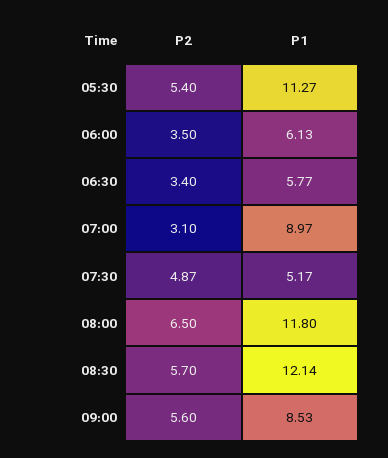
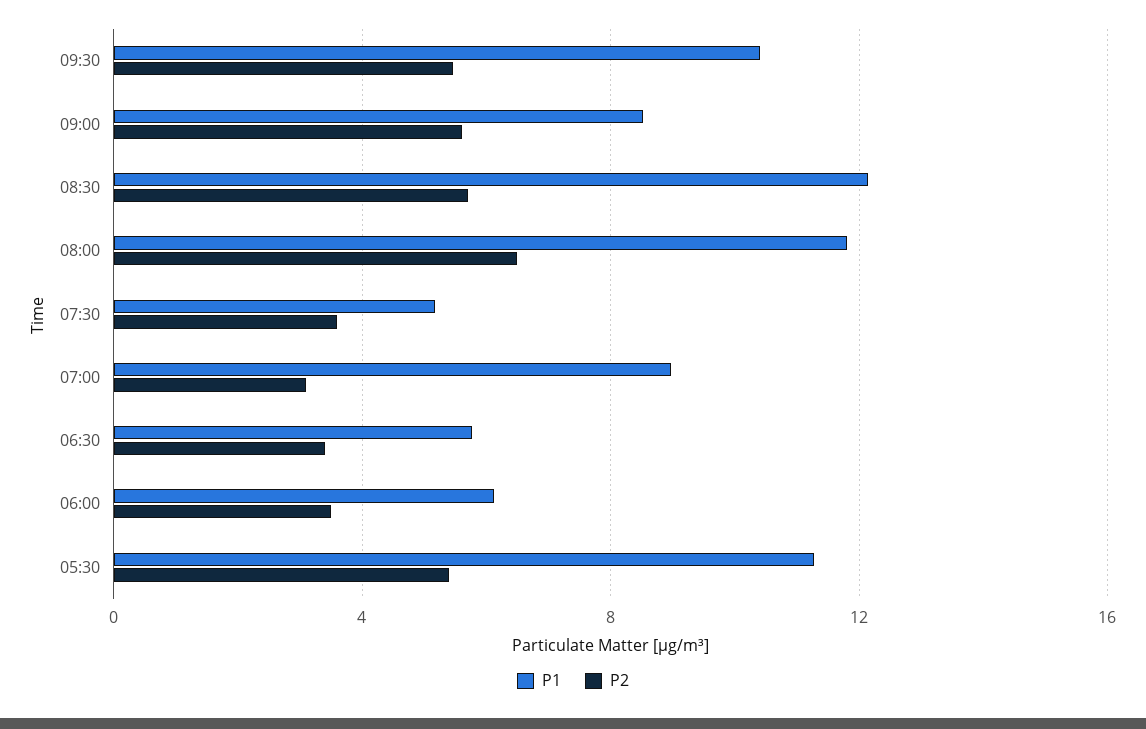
P2, 07:30: 4.87 -> 3.5
P1, 09:30: none -> 10.5
P2, 09:30: none -> 5.5

